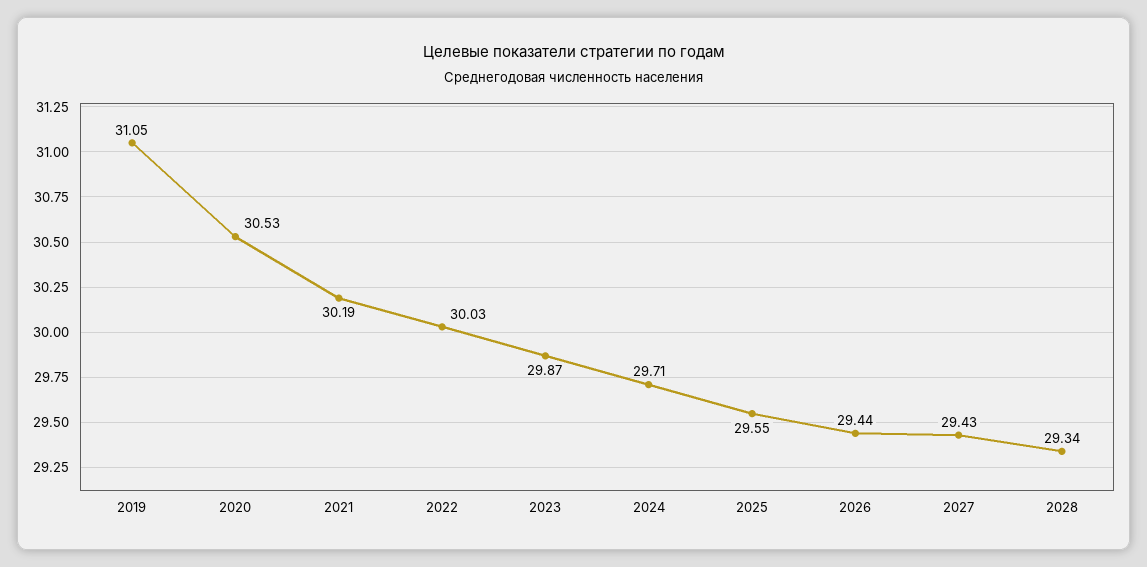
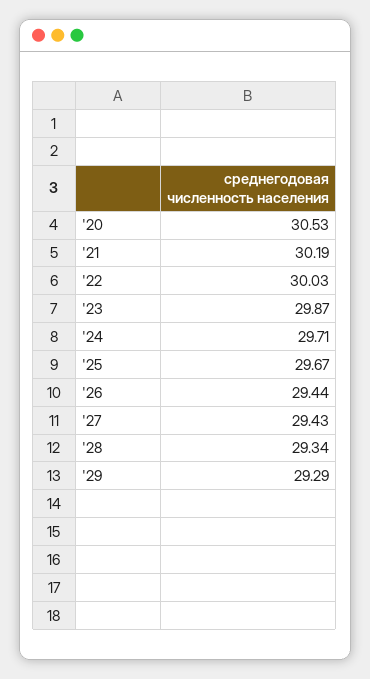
2019: 31.05 -> none
2025: 29.55 -> 29.67
'29: none -> 29.29

